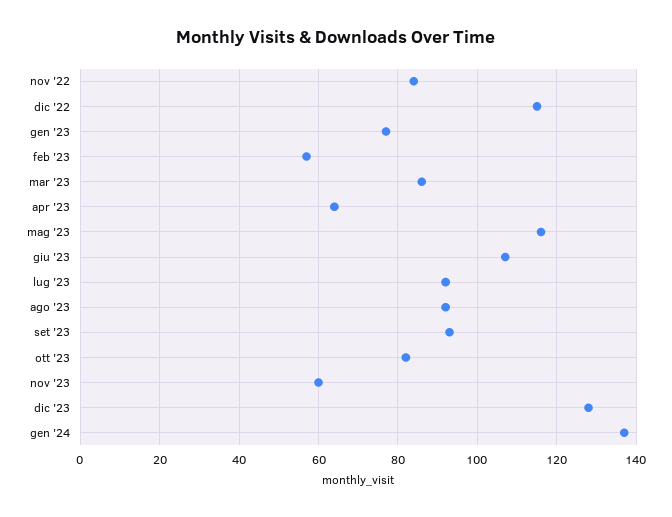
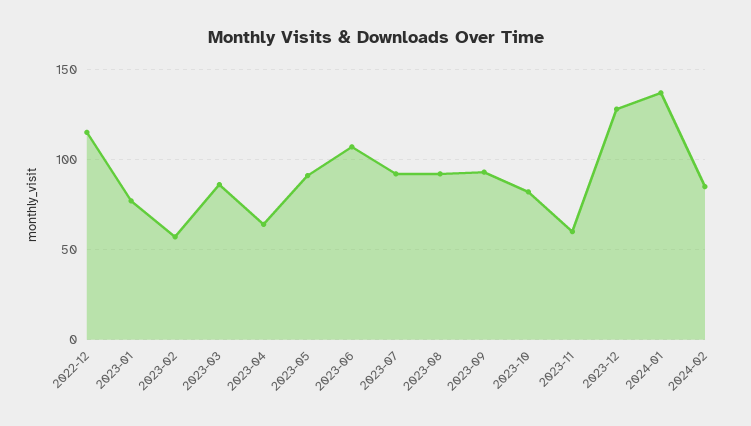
nov '22: 85 -> none
mag '23: 115 -> 90
2024-02: none -> 85

